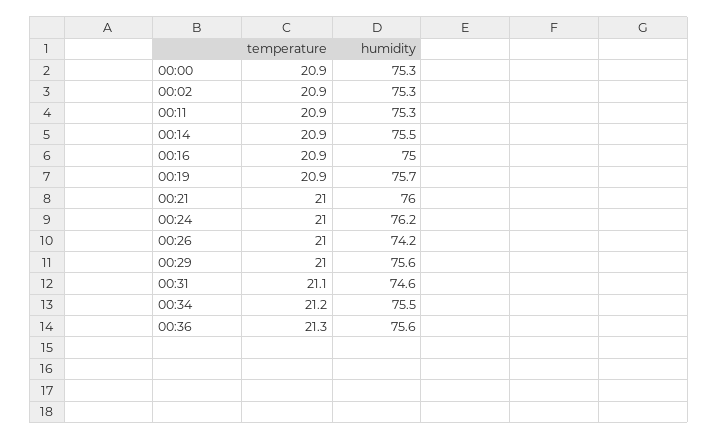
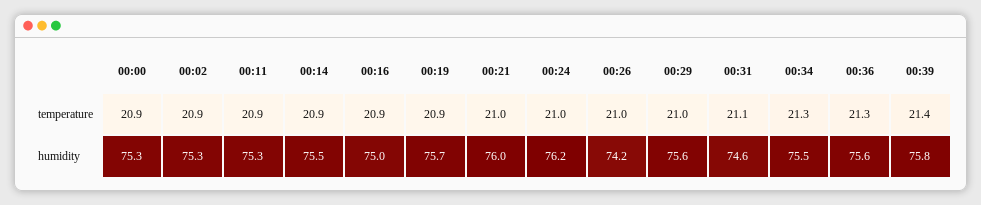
temperature, 00:34: 21.2 -> 21.3
temperature, 00:39: none -> 21.4
humidity, 00:39: none -> 75.8

